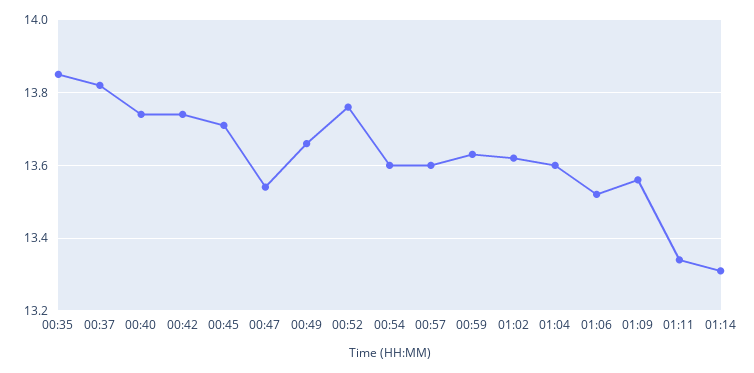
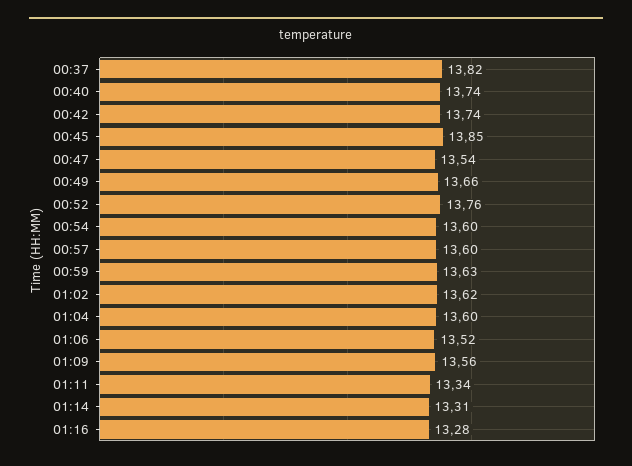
00:35: 13.85 -> none
00:45: 13.7 -> 13.85
01:16: none -> 13.28

